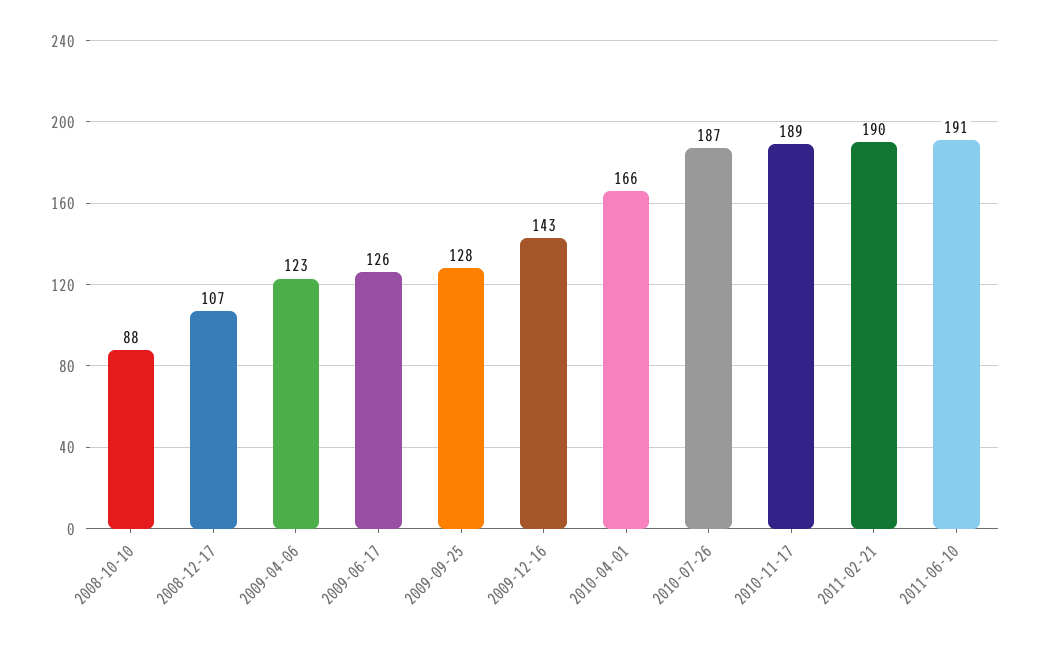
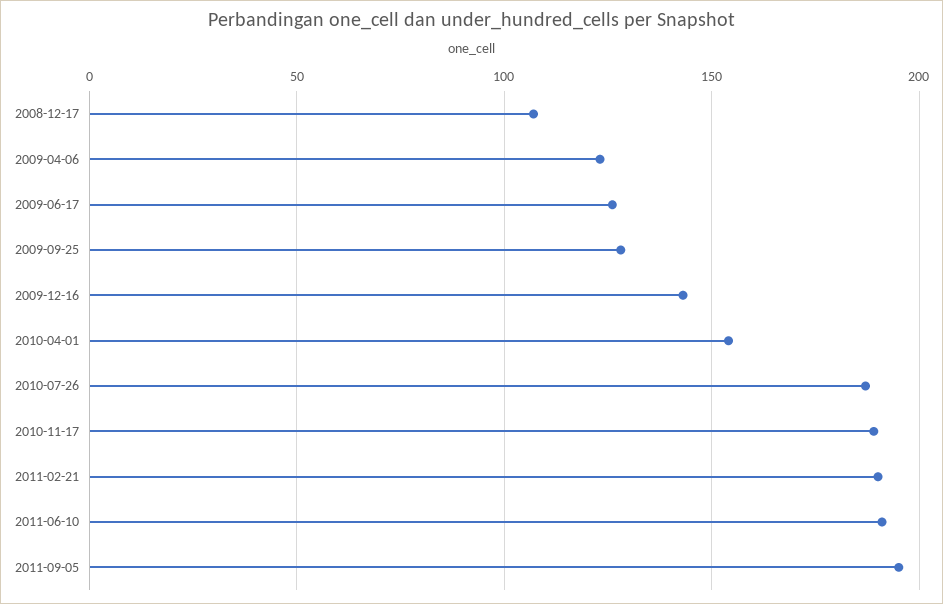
2008-10-10: 88 -> none
2010-04-01: 166 -> 155
2011-09-05: none -> 195

